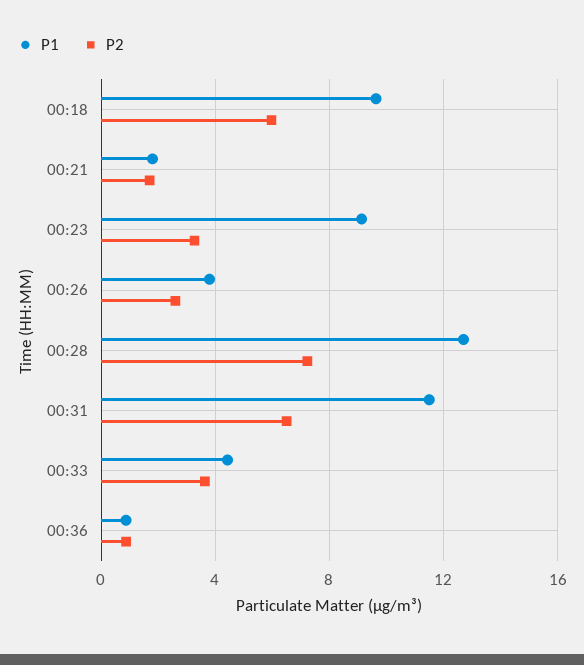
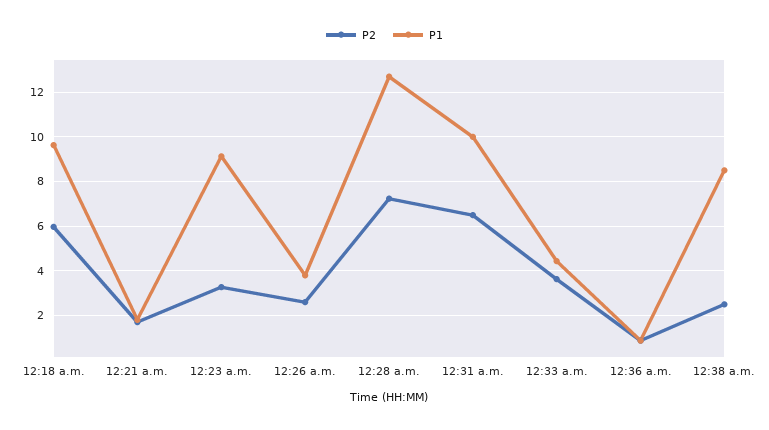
P1, 00:31: 11.5 -> 10
P2, 12:38 a.m.: none -> 2.5
P1, 12:38 a.m.: none -> 8.5

